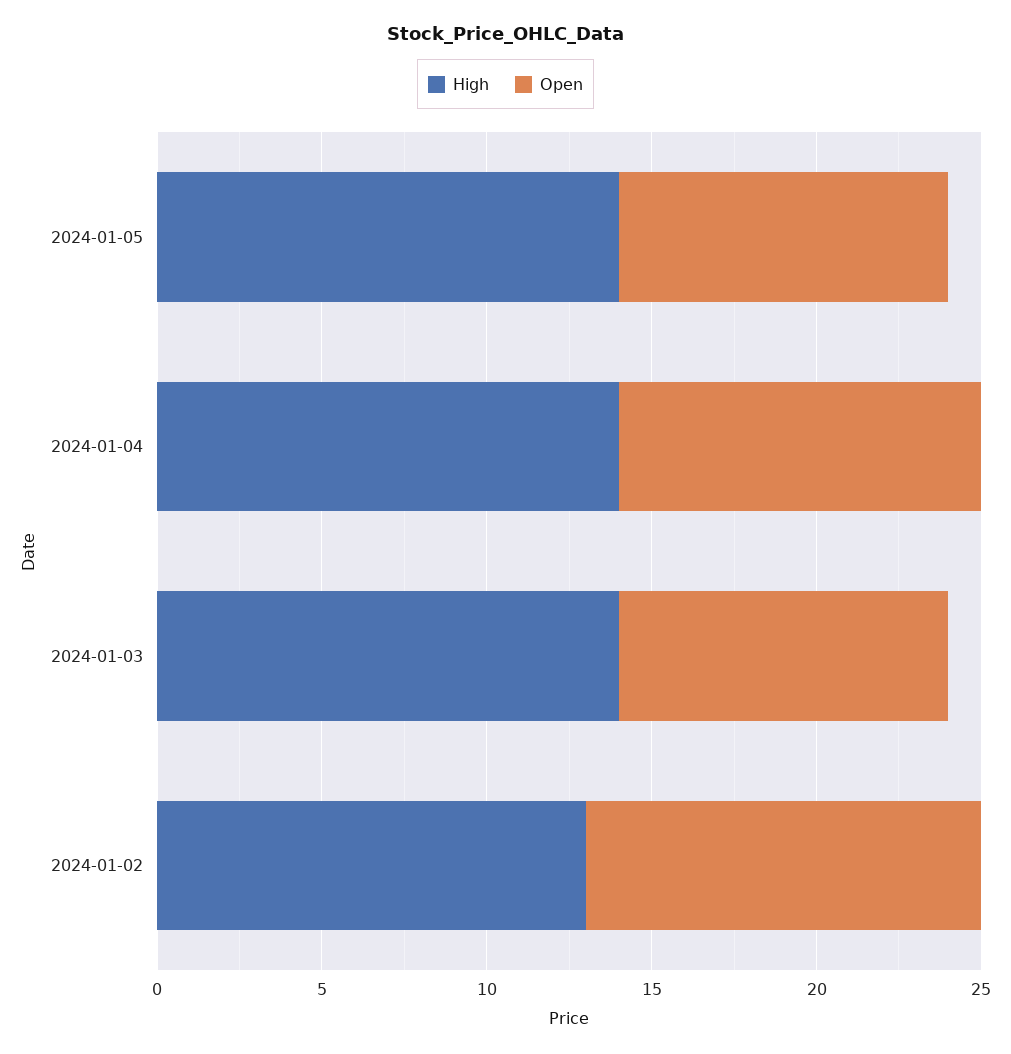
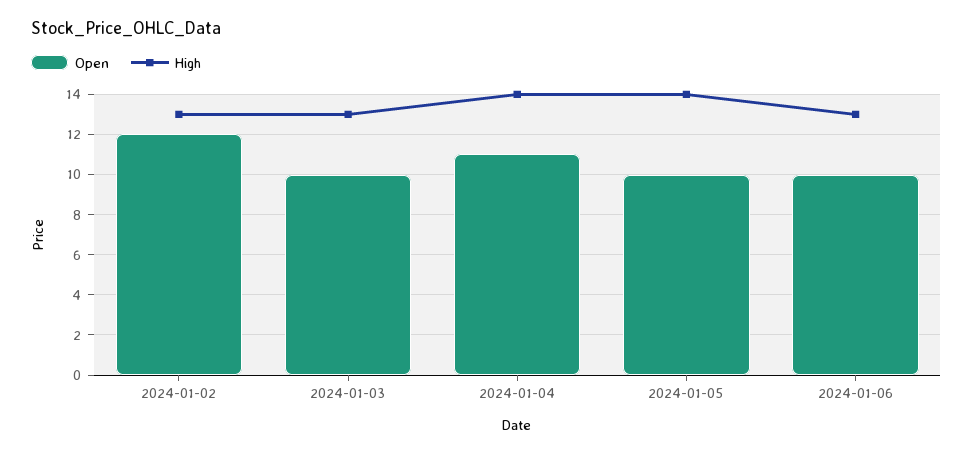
High, 2024-01-03: 14 -> 13
Open, 2024-01-06: none -> 10
High, 2024-01-06: none -> 13

